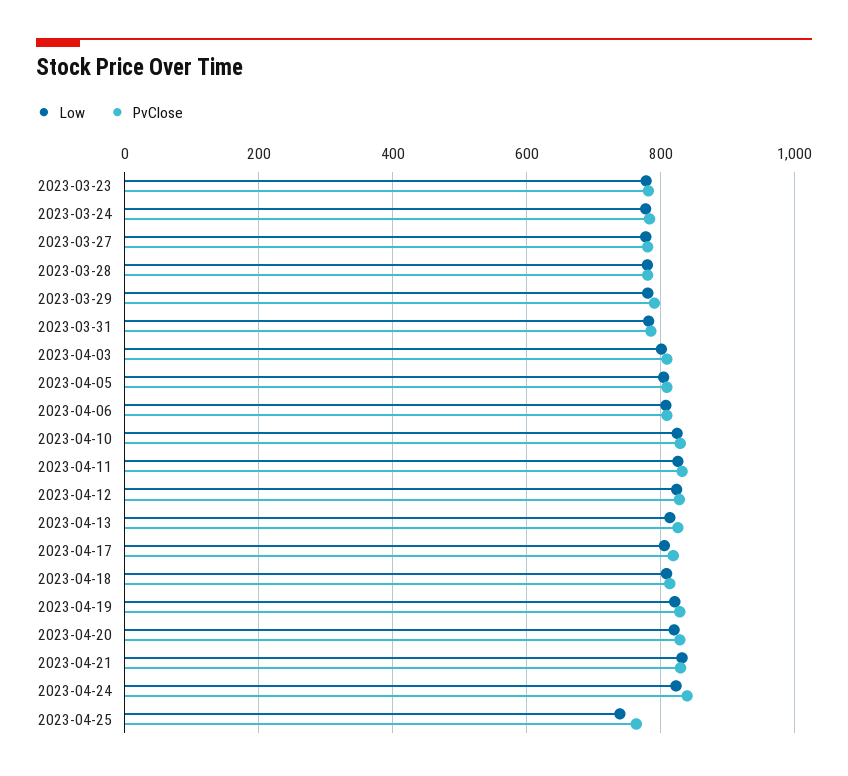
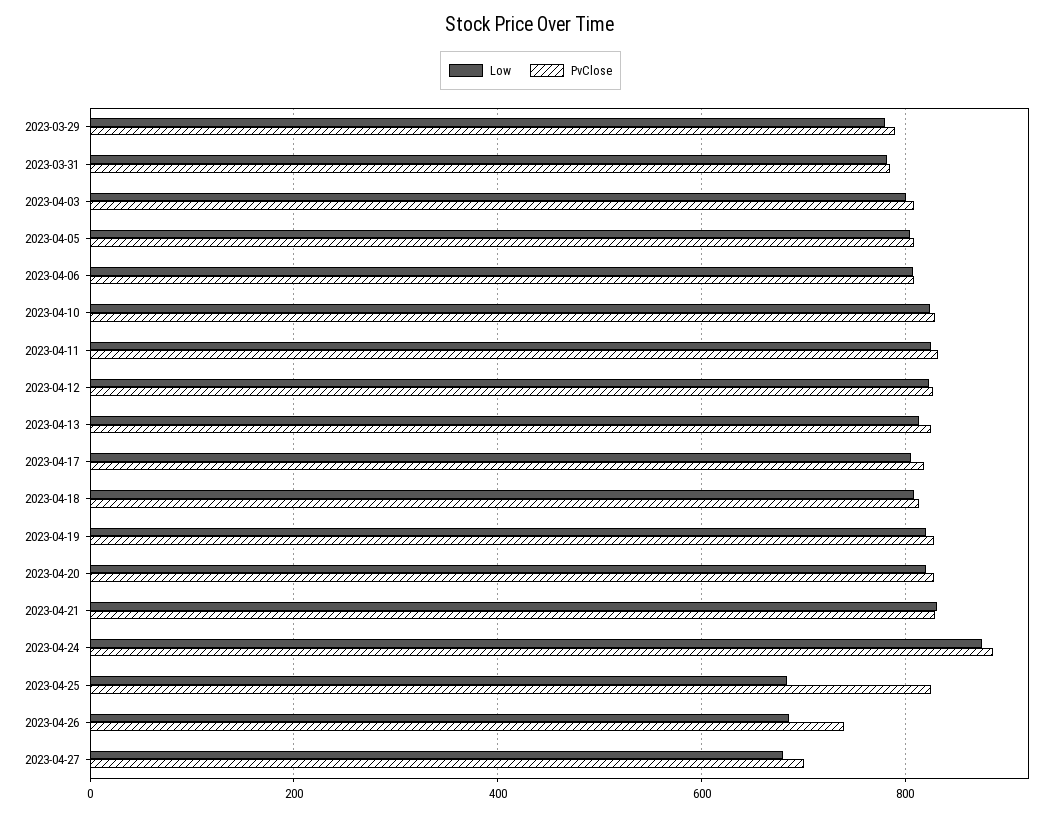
Low, 2023-03-23: 780 -> none
PvClose, 2023-03-23: 780 -> none
Low, 2023-03-24: 780 -> none
PvClose, 2023-03-24: 780 -> none
Low, 2023-03-27: 780 -> none
PvClose, 2023-03-27: 780 -> none
Low, 2023-03-28: 780 -> none
PvClose, 2023-03-28: 780 -> none
Low, 2023-04-24: 820 -> 880
PvClose, 2023-04-24: 840 -> 880
Low, 2023-04-25: 740 -> 680
PvClose, 2023-04-25: 760 -> 820
Low, 2023-04-26: none -> 680
PvClose, 2023-04-26: none -> 740
Low, 2023-04-27: none -> 680
PvClose, 2023-04-27: none -> 700

